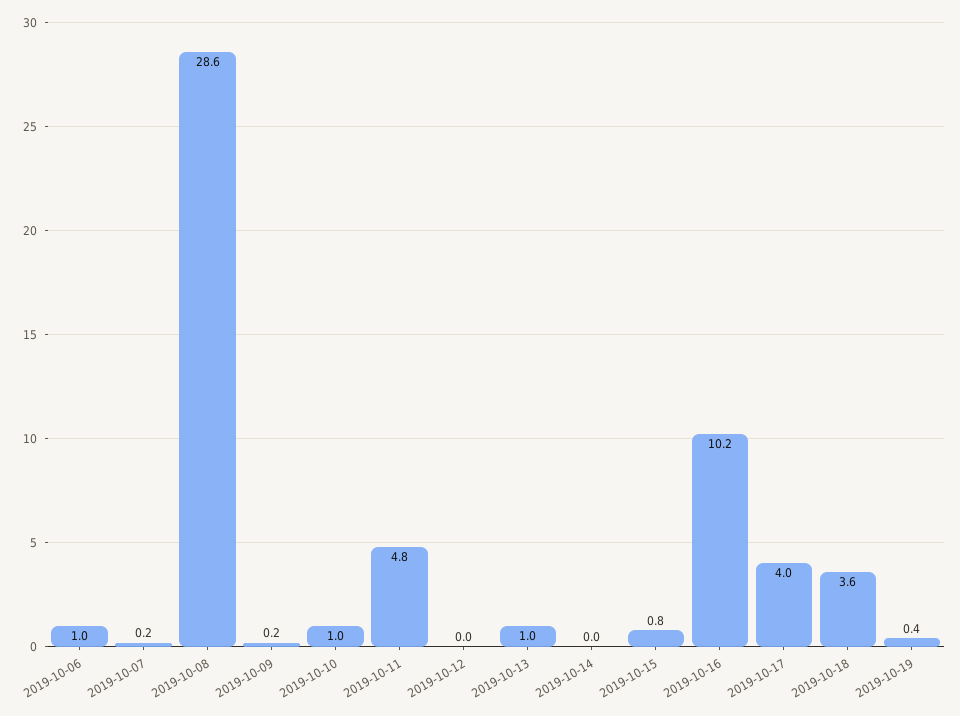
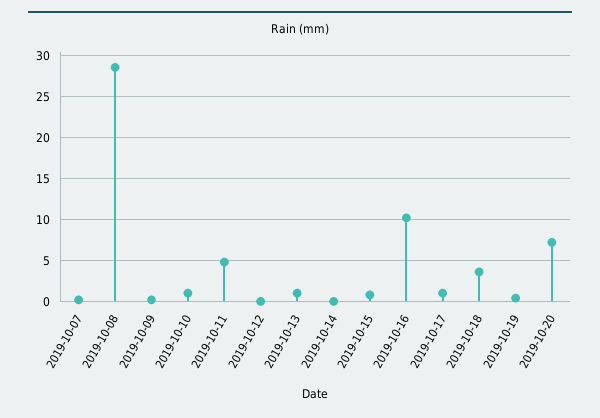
2019-10-06: 1 -> none
2019-10-17: 4 -> 1
2019-10-20: none -> 7

